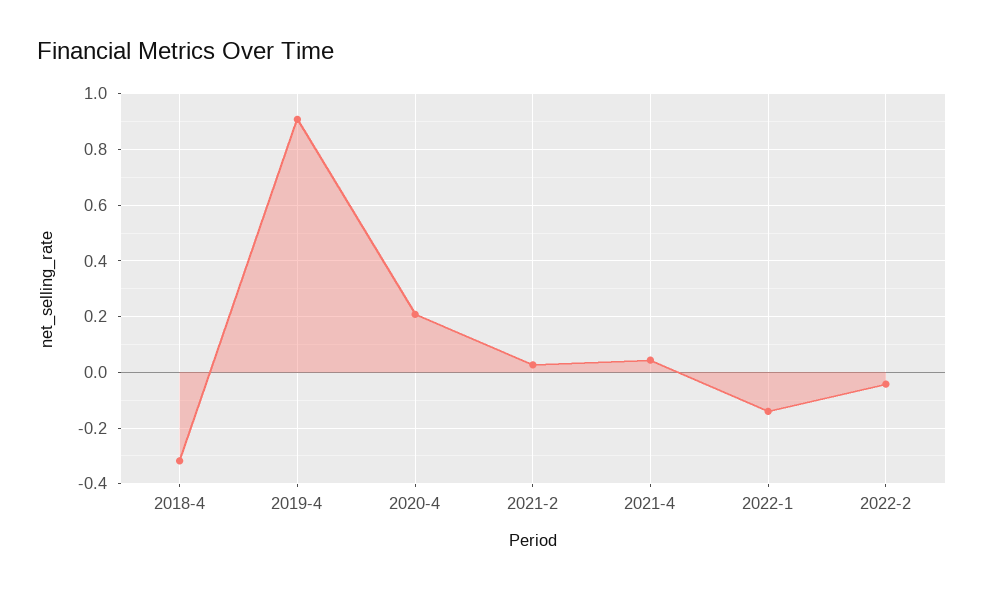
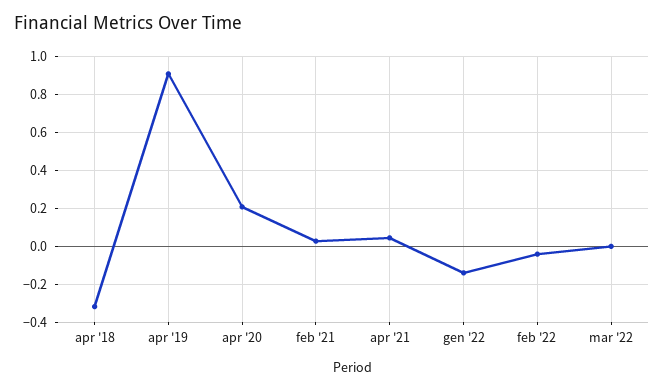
mar '22: none -> 0

